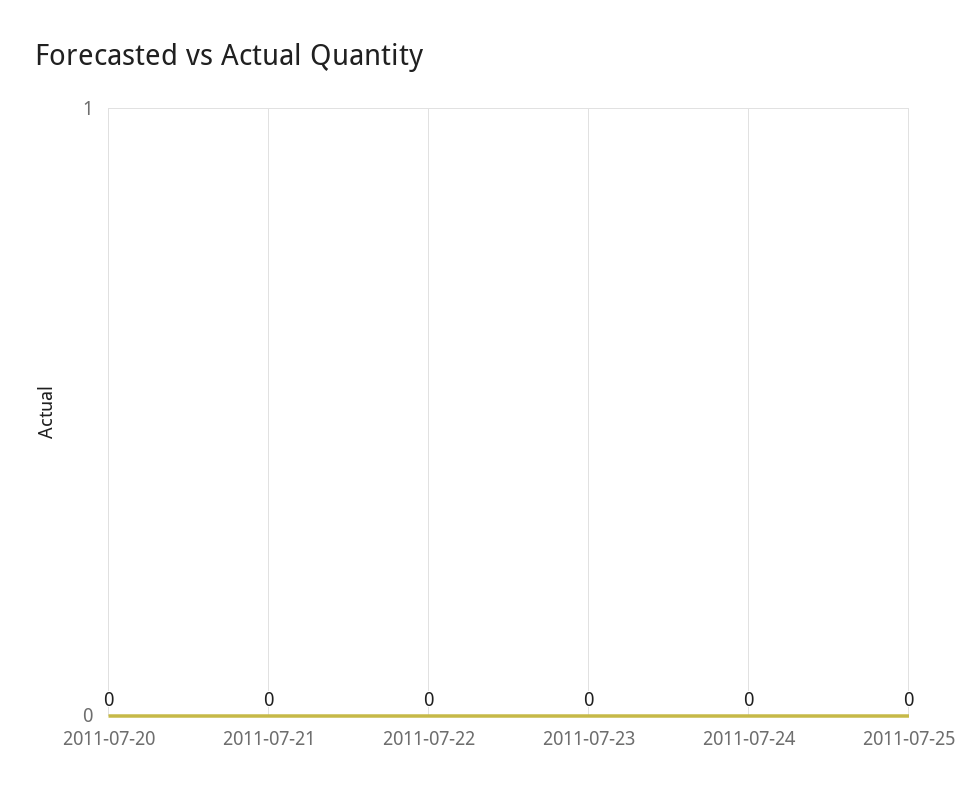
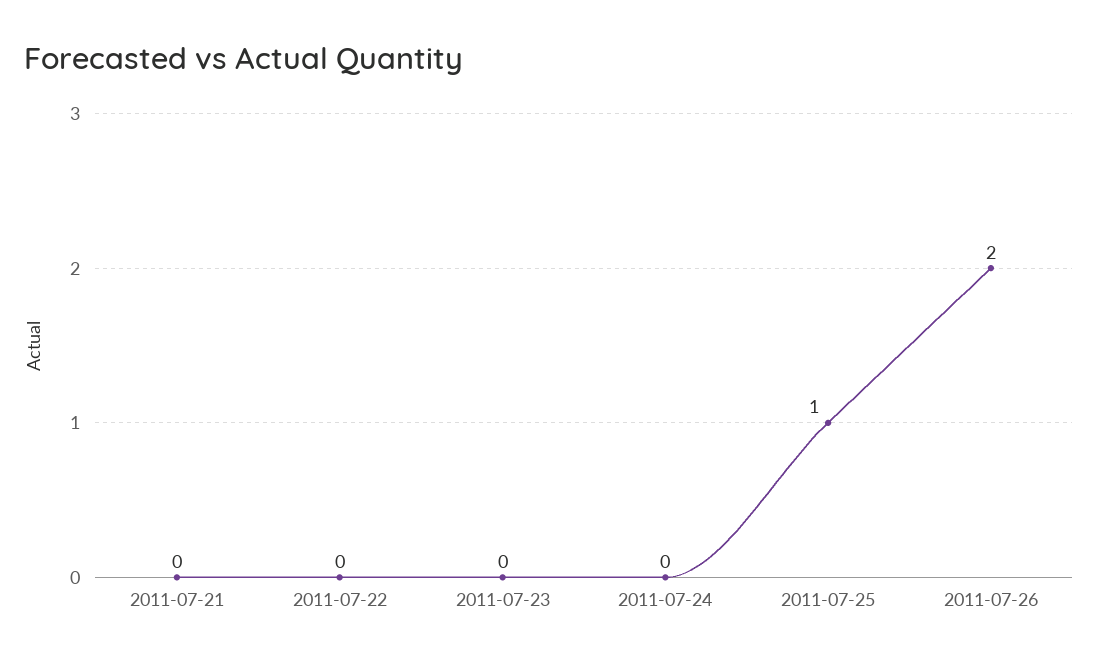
2011-07-20: 0 -> none
2011-07-25: 0 -> 1
2011-07-26: none -> 2

